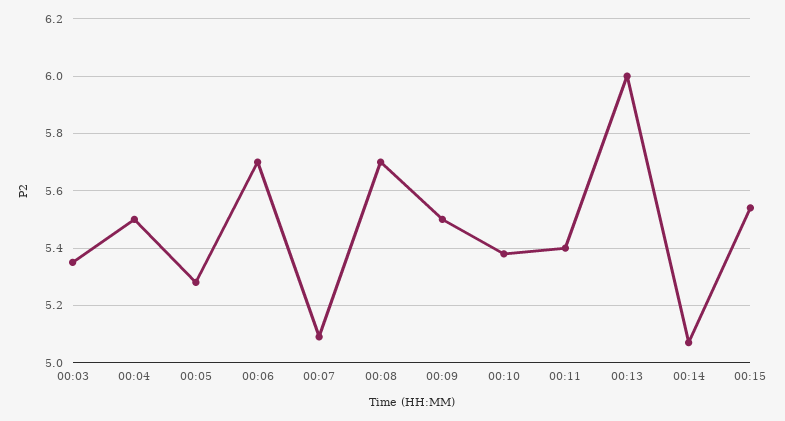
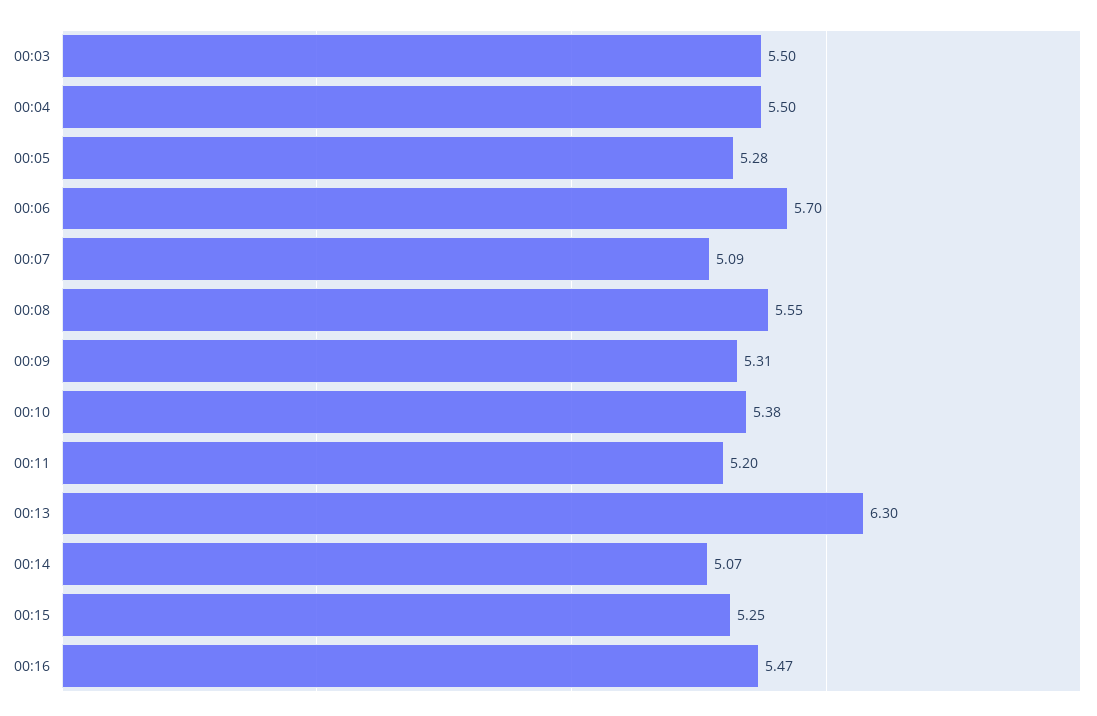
00:03: 5.35 -> 5.5
00:08: 5.7 -> 5.55
00:09: 5.5 -> 5.31
00:11: 5.4 -> 5.2
00:13: 6 -> 6.3
00:15: 5.55 -> 5.25
00:16: none -> 5.47

